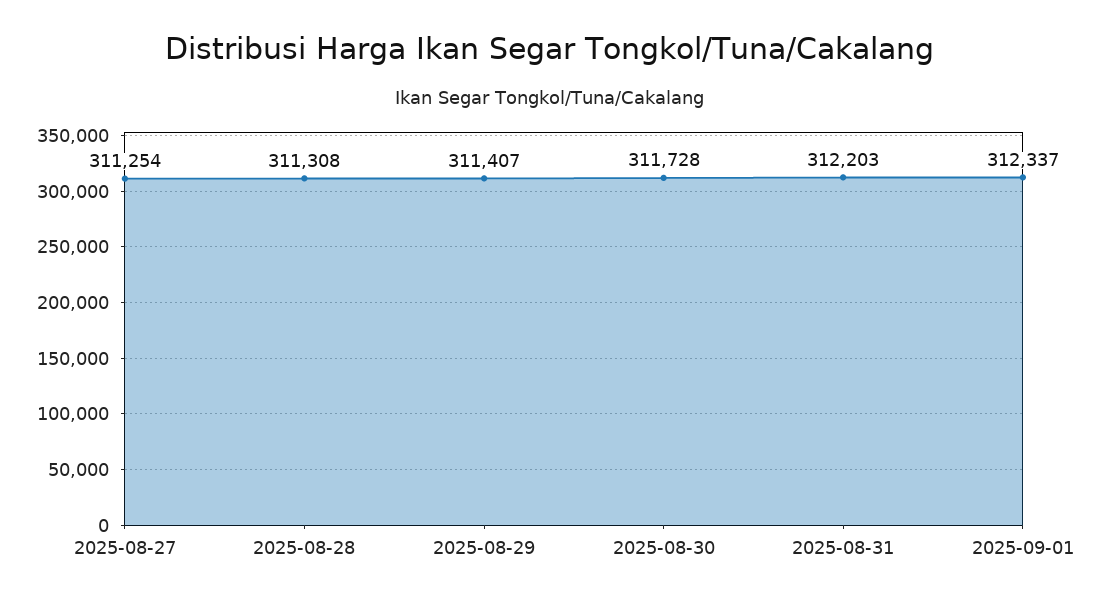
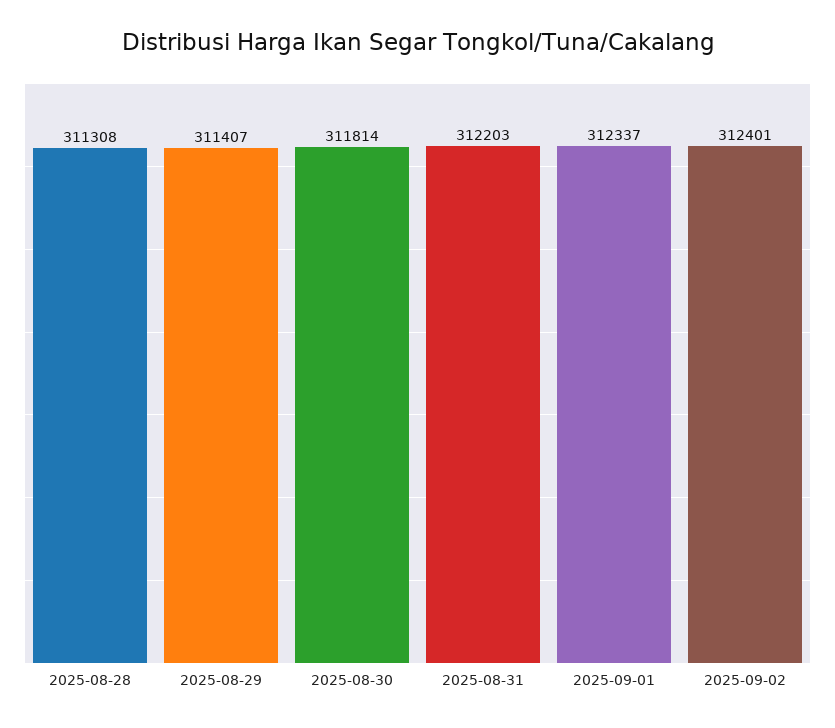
2025-08-27: 311254 -> none
2025-08-30: 311728 -> 311814
2025-09-02: none -> 312401

